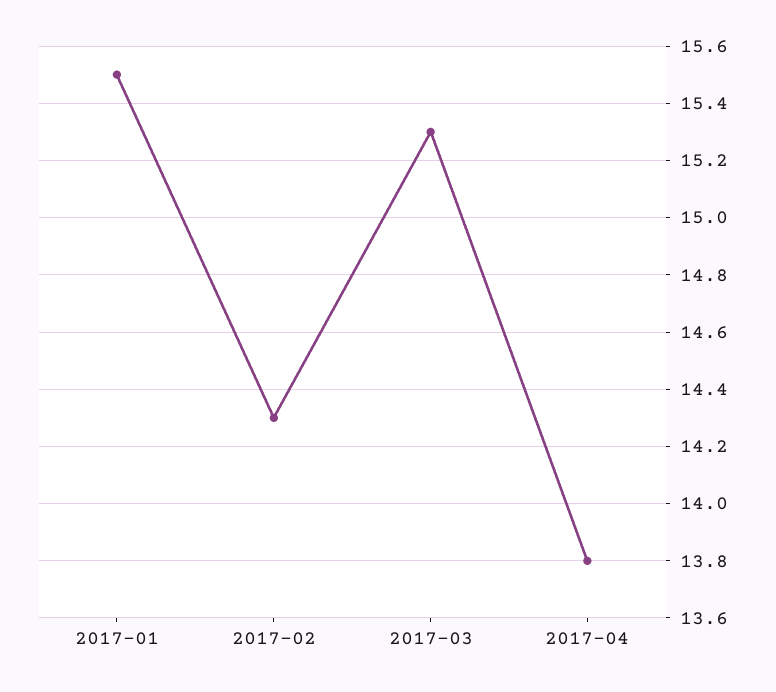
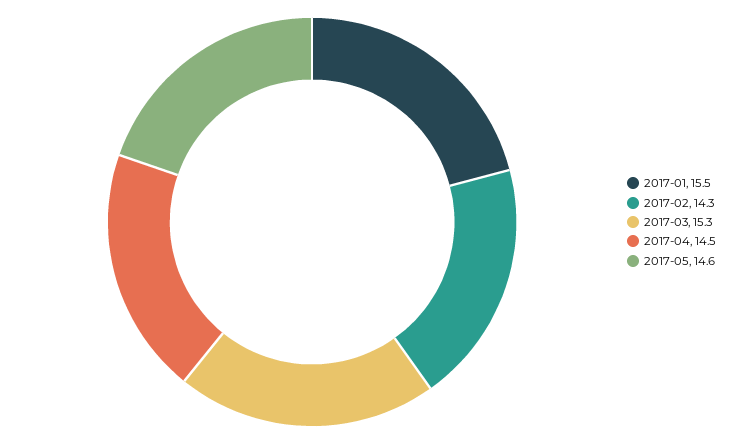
2017-04: 13.8 -> 14.5
2017-05: none -> 14.6

